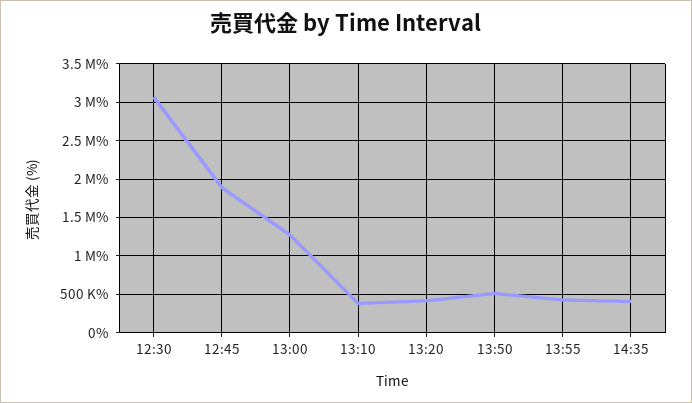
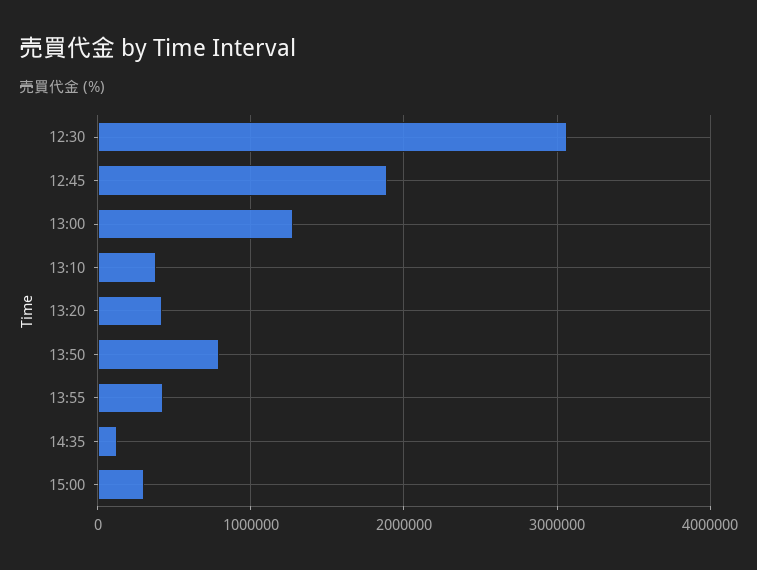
13:50: 500000 -> 800000
14:35: 400000 -> 100000
15:00: none -> 300000

